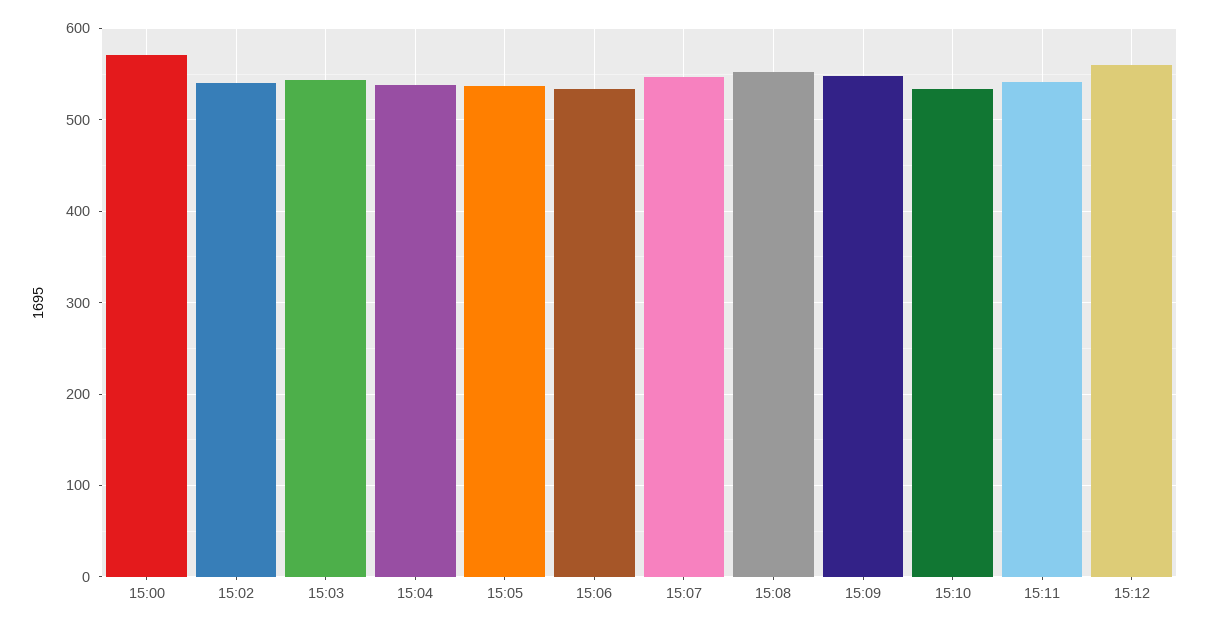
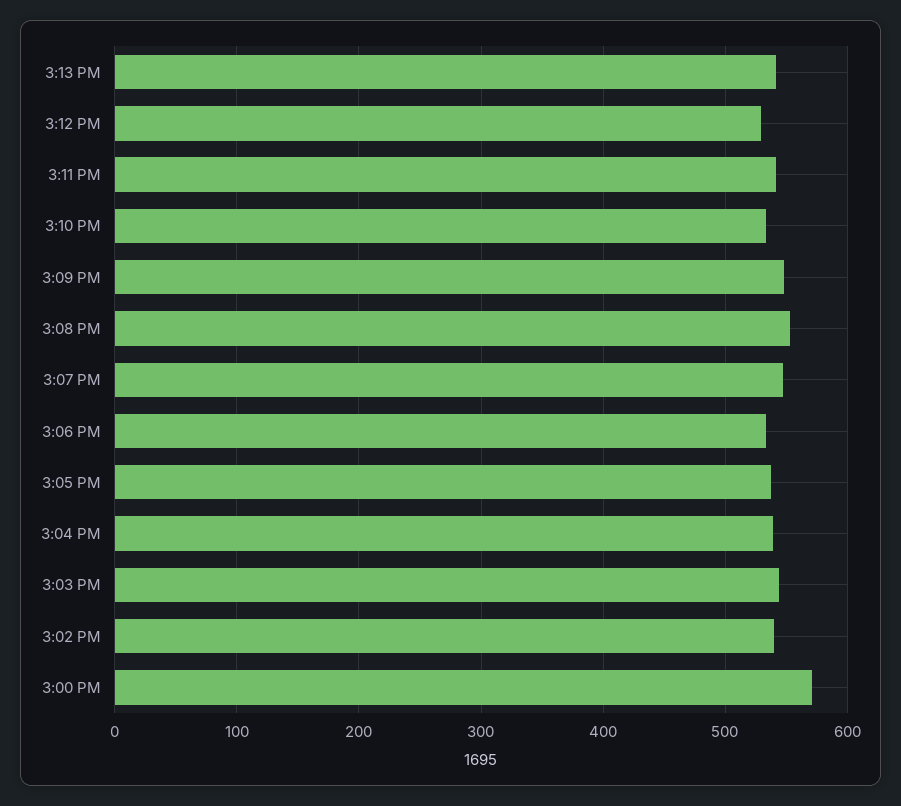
15:12: 560 -> 530
3:13 PM: none -> 540

